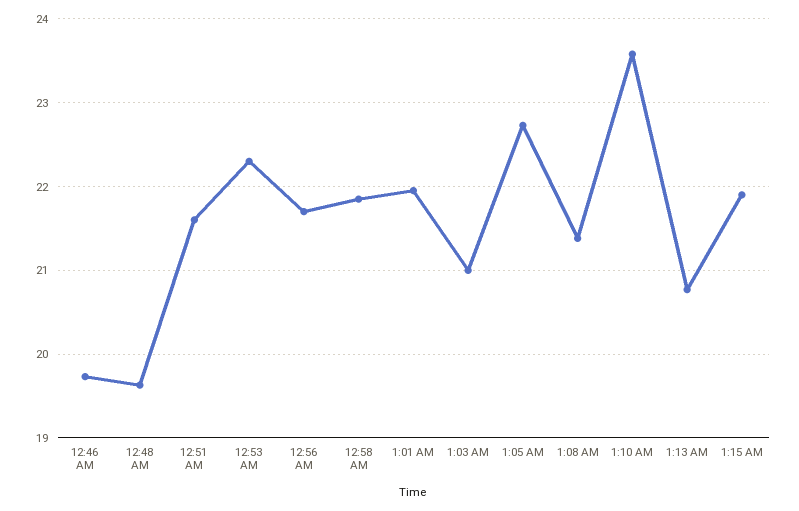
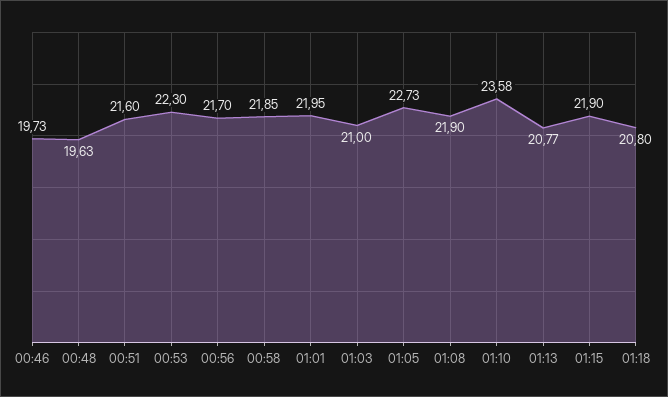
1:08 AM: 21.4 -> 21.9
01:18: none -> 20.8

